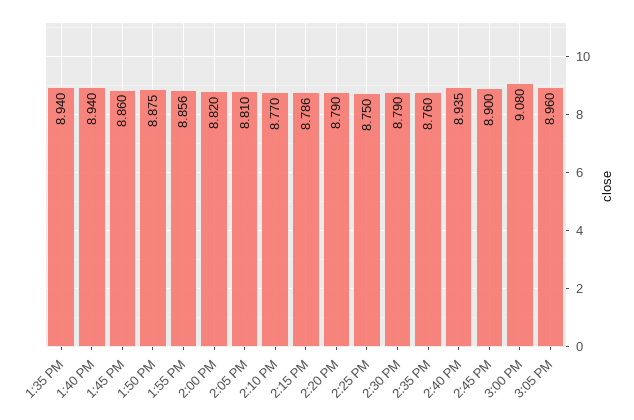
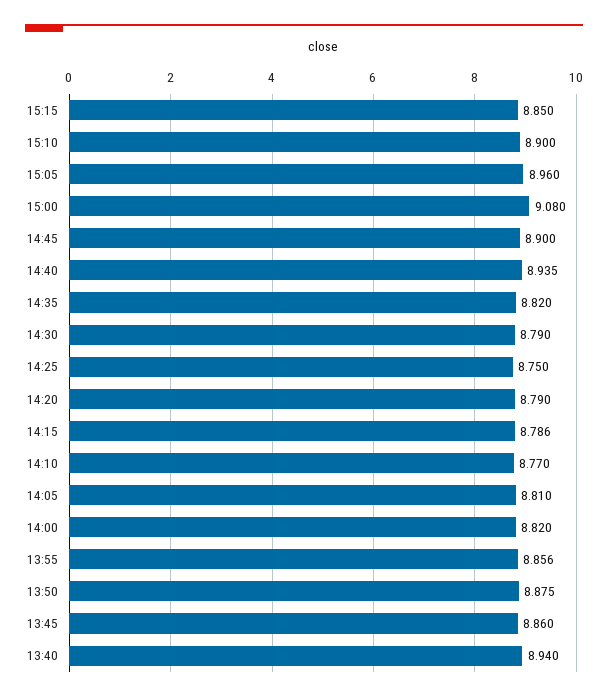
1:35 PM: 8.94 -> none
2:35 PM: 8.76 -> 8.82
15:15: none -> 8.85
15:10: none -> 8.9

